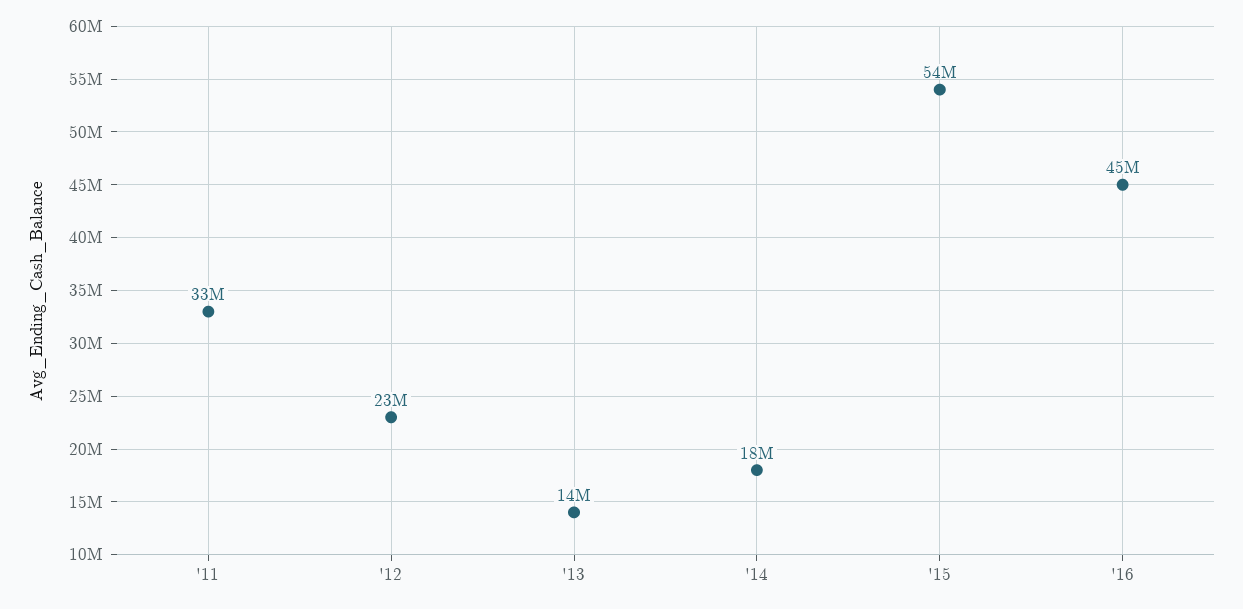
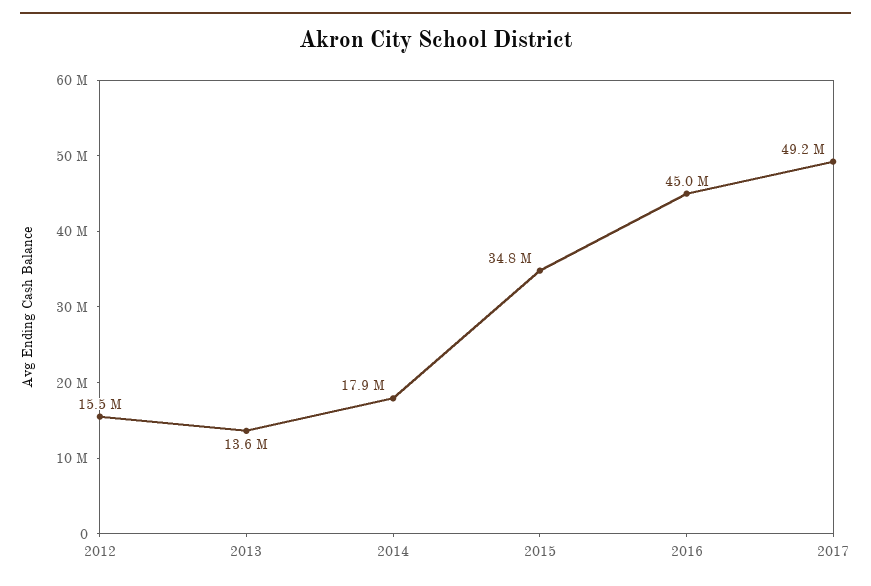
'11: 33000000 -> none
'12: 23000000 -> 15500000
'15: 54000000 -> 34800000
2017: none -> 49200000

